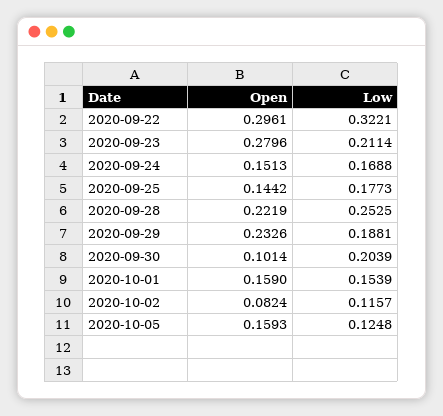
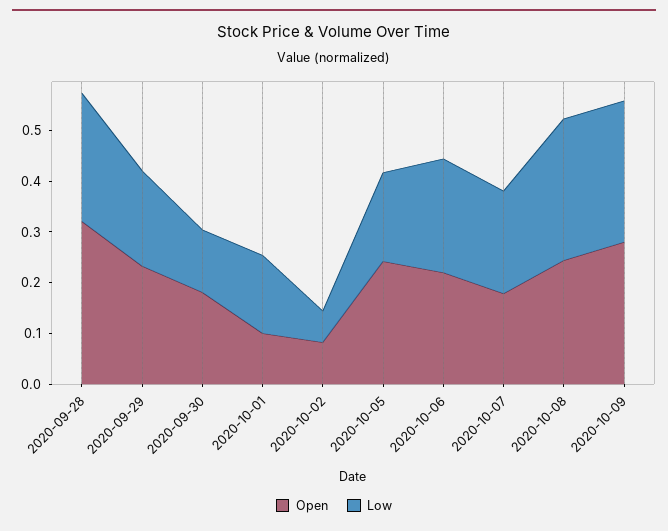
Open, 2020-09-22: 0.2961 -> none
Low, 2020-09-22: 0.3221 -> none
Open, 2020-09-23: 0.2796 -> none
Low, 2020-09-23: 0.2114 -> none
Open, 2020-09-24: 0.1513 -> none
Low, 2020-09-24: 0.1688 -> none
Open, 2020-09-25: 0.1442 -> none
Low, 2020-09-25: 0.1773 -> none
Open, 2020-09-28: 0.2219 -> 0.32
Open, 2020-09-30: 0.1014 -> 0.18
Low, 2020-09-30: 0.2039 -> 0.12
Open, 2020-10-01: 0.159 -> 0.1
Low, 2020-10-02: 0.1157 -> 0.06
Open, 2020-10-05: 0.1593 -> 0.24
Low, 2020-10-05: 0.1248 -> 0.18
Open, 2020-10-06: none -> 0.22
Low, 2020-10-06: none -> 0.22
Open, 2020-10-07: none -> 0.18
Low, 2020-10-07: none -> 0.2
Open, 2020-10-08: none -> 0.24
Low, 2020-10-08: none -> 0.28
Open, 2020-10-09: none -> 0.28
Low, 2020-10-09: none -> 0.28

